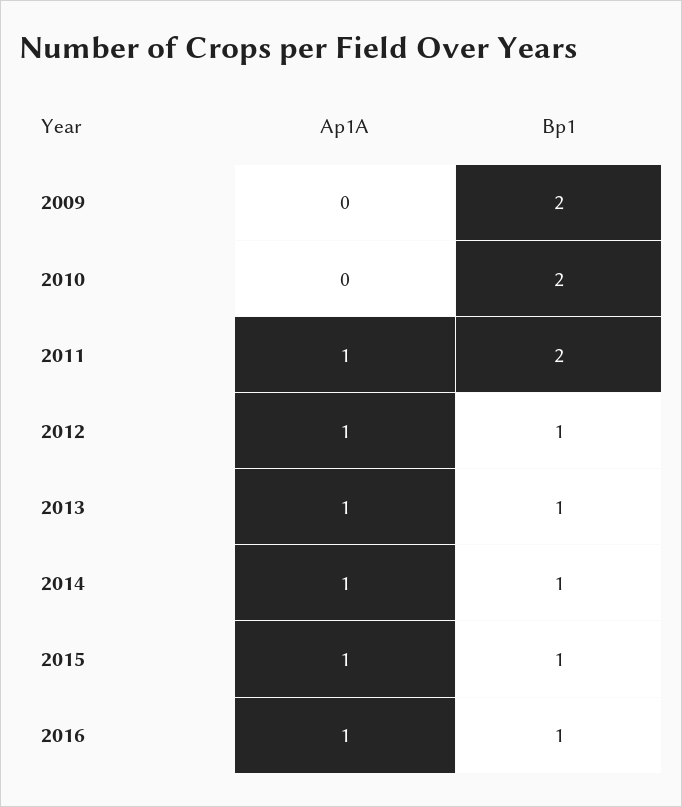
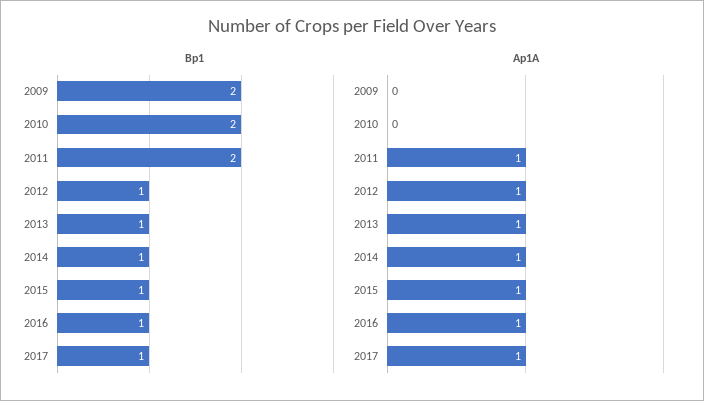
Bp1, 2017: none -> 1
Ap1A, 2017: none -> 1

